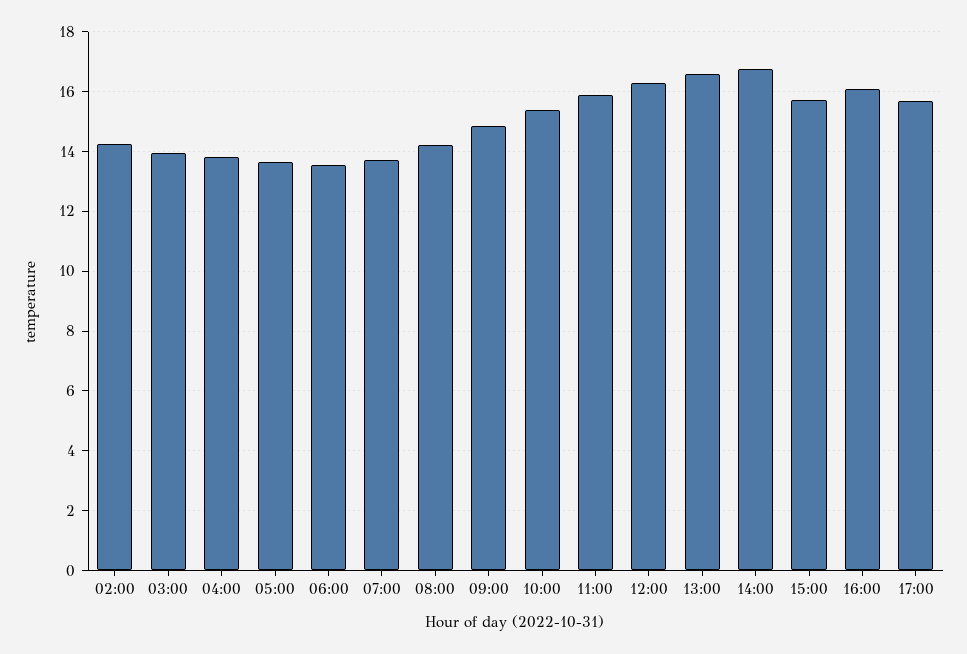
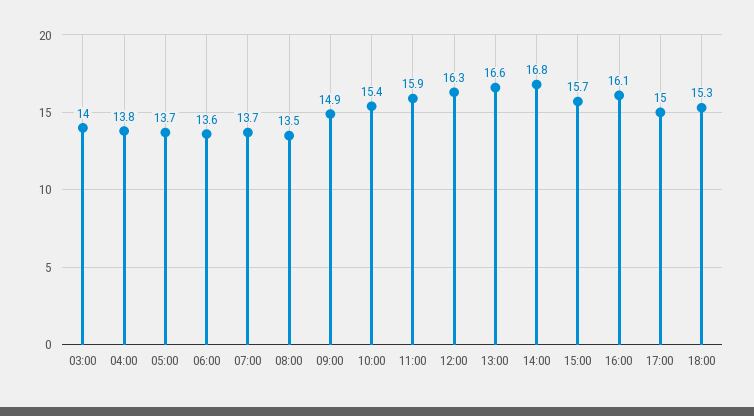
02:00: 14.25 -> none
08:00: 14.25 -> 13.5
17:00: 15.75 -> 15
18:00: none -> 15.3

